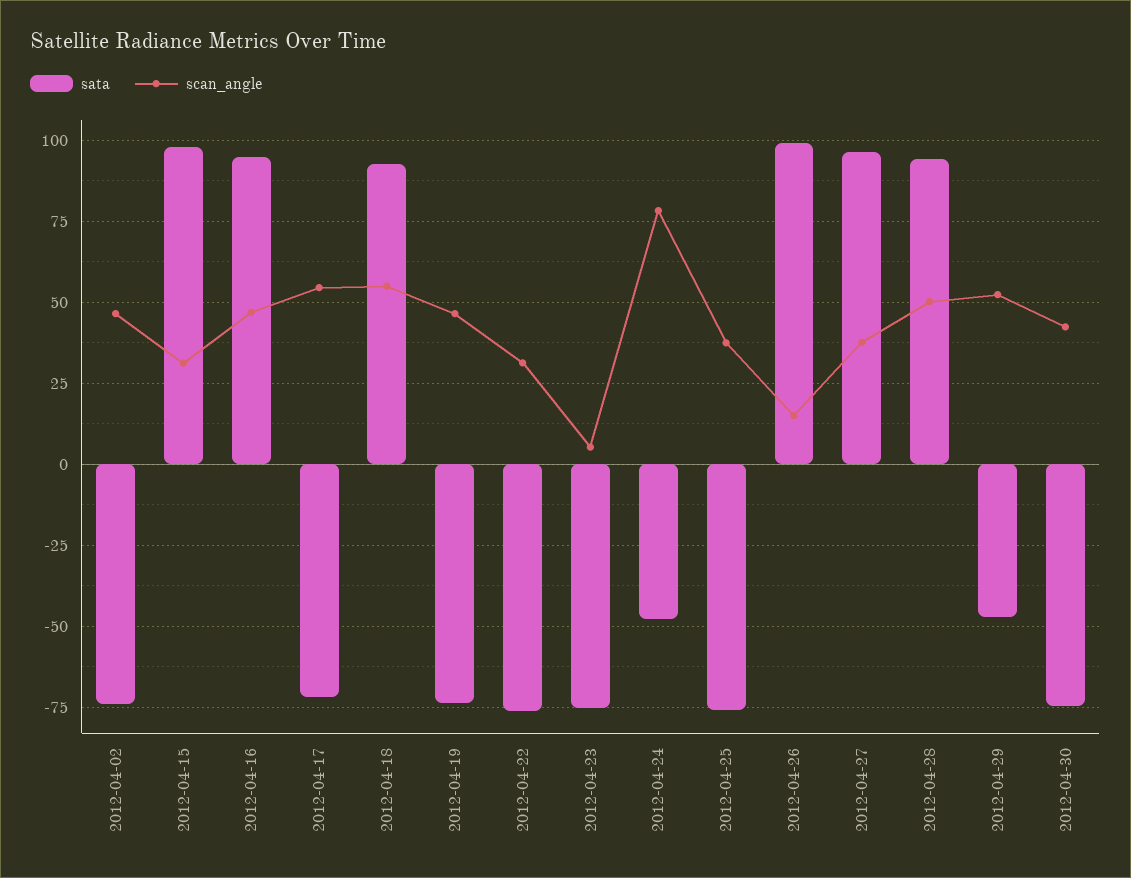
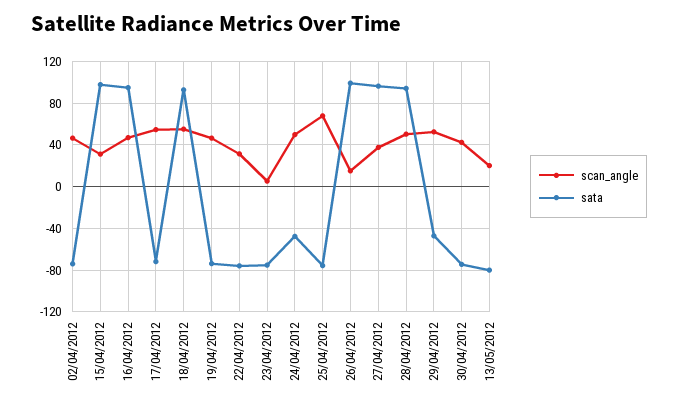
scan_angle, 2012-04-24: 77.5 -> 50
scan_angle, 2012-04-25: 37.5 -> 70
scan_angle, 13/05/2012: none -> 20
sata, 13/05/2012: none -> -80

